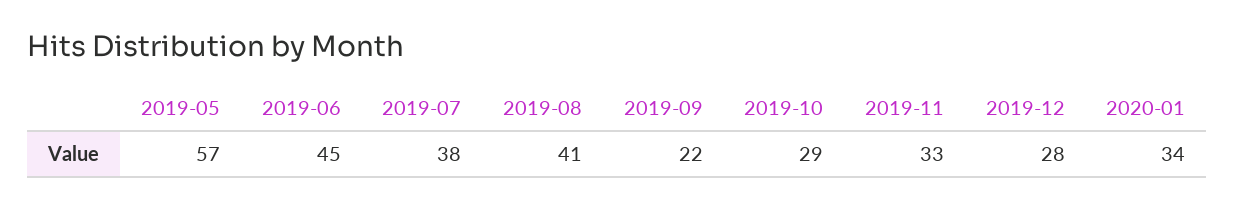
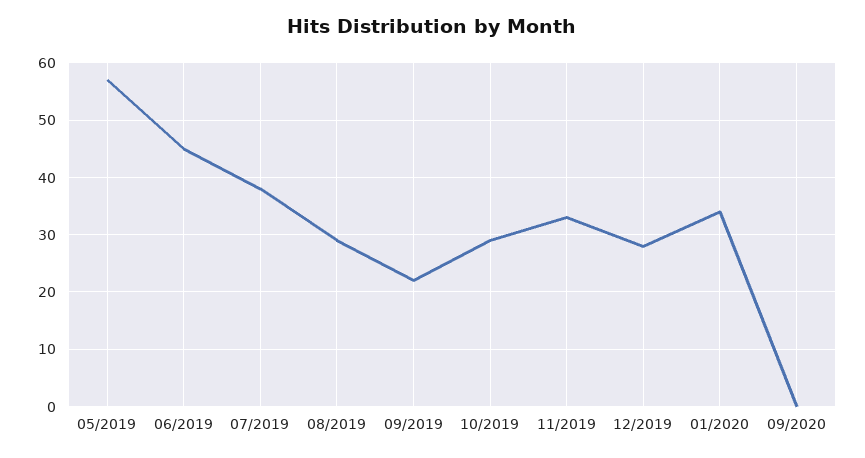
2019-08: 41 -> 30
09/2020: none -> 0

